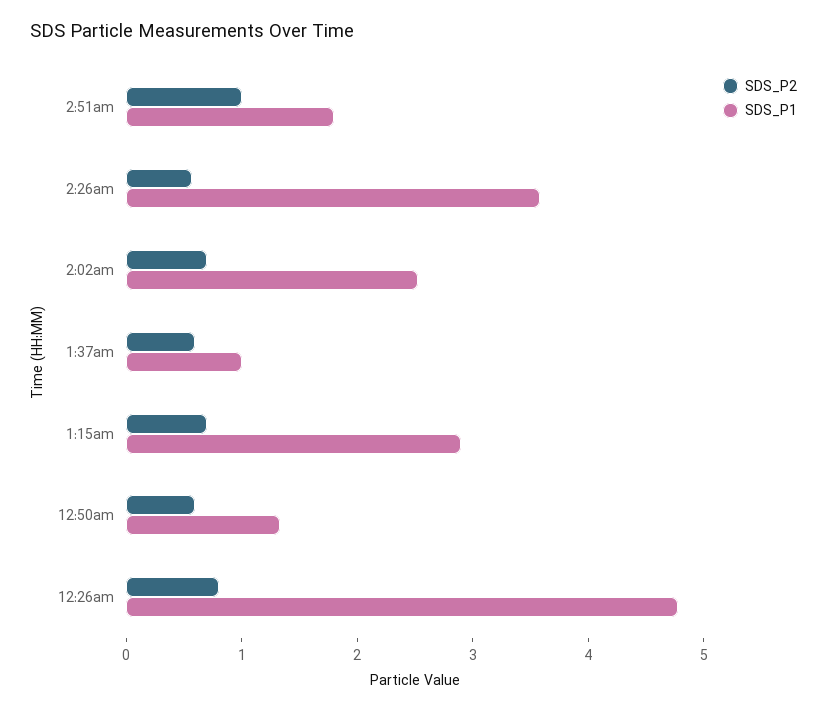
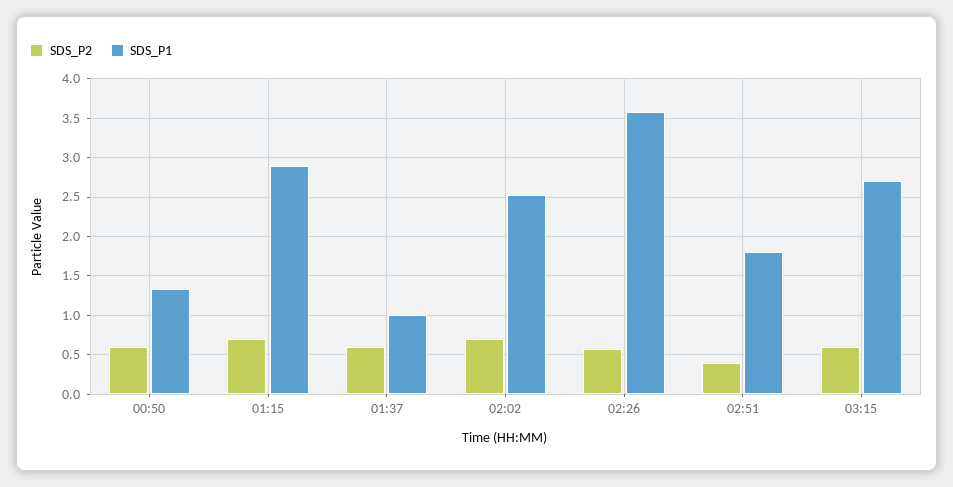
SDS_P2, 2:51am: 1 -> 0.4
SDS_P2, 12:26am: 0.8 -> none
SDS_P1, 12:26am: 4.8 -> none
SDS_P2, 03:15: none -> 0.6
SDS_P1, 03:15: none -> 2.7

